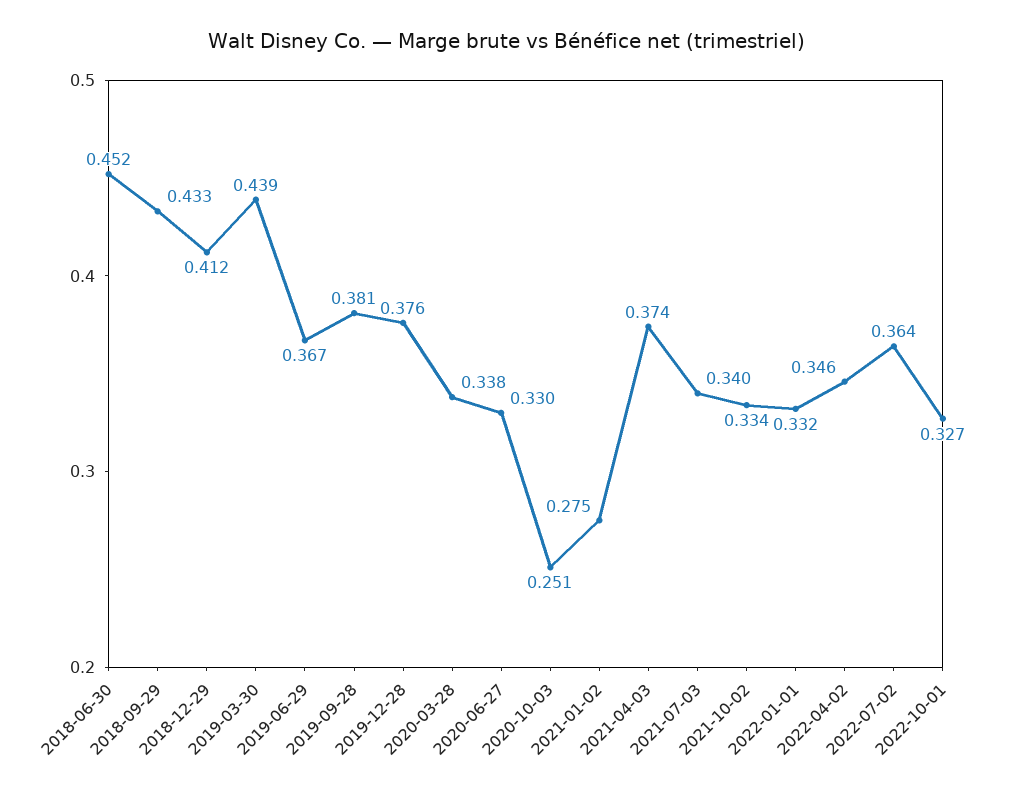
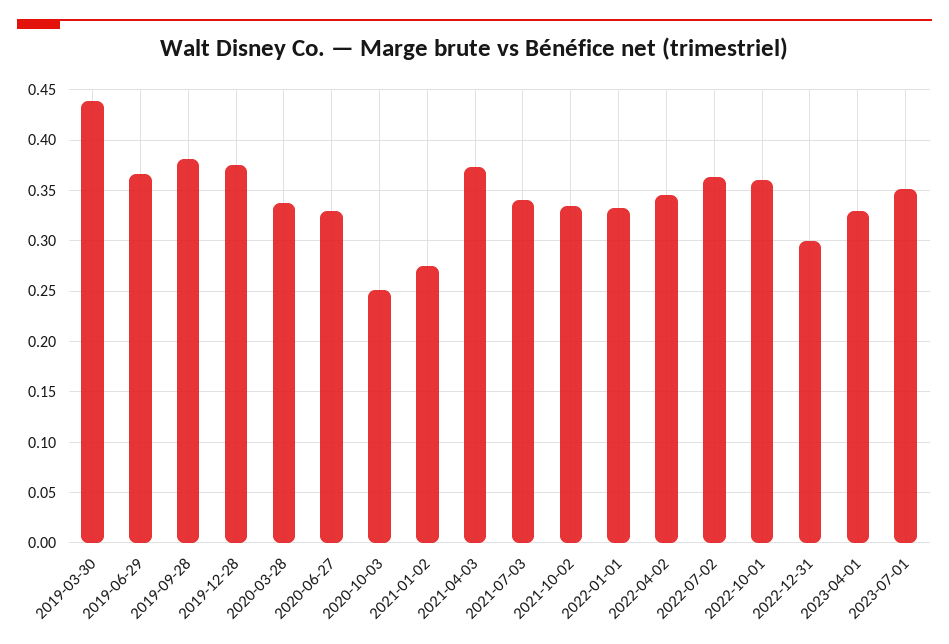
2018-06-30: 0.452 -> none
2018-09-29: 0.433 -> none
2018-12-29: 0.412 -> none
2022-10-01: 0.327 -> 0.36
2022-12-31: none -> 0.3
2023-04-01: none -> 0.33
2023-07-01: none -> 0.35

